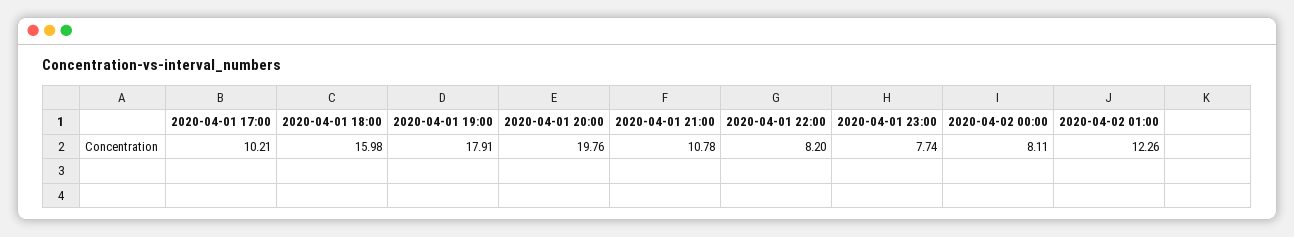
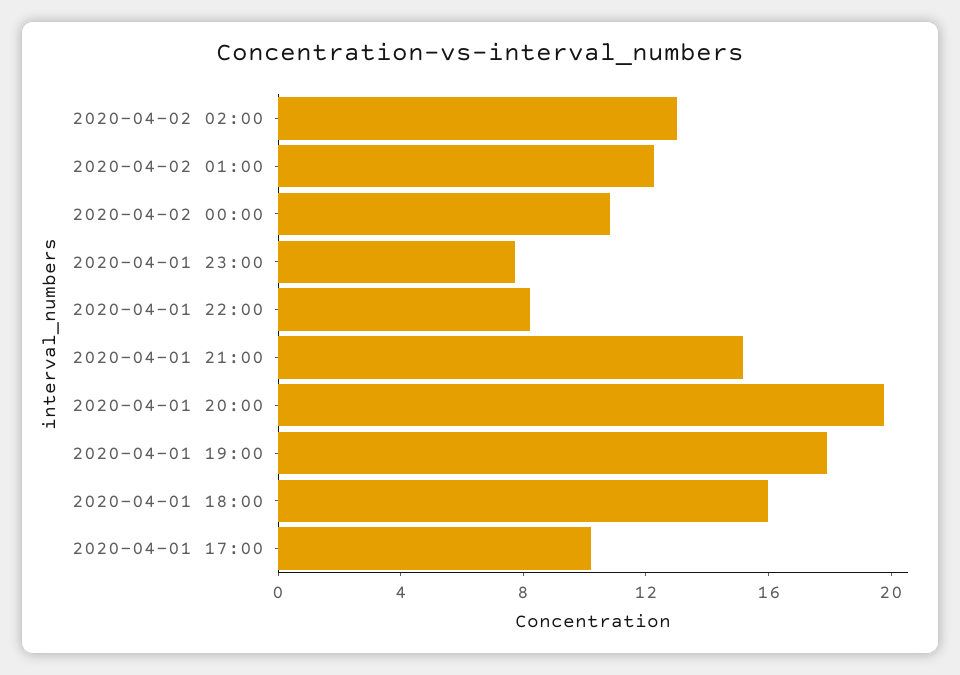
2020-04-01 21:00: 10.78 -> 15
2020-04-02 00:00: 8.11 -> 11
2020-04-02 02:00: none -> 13

